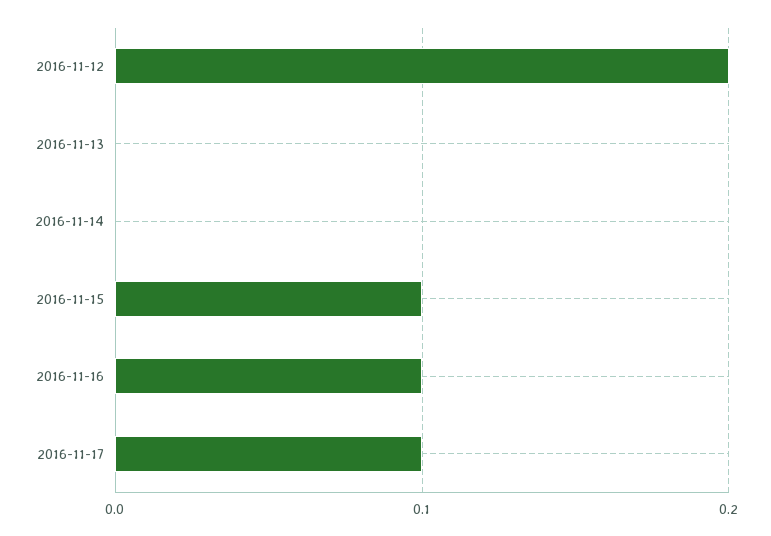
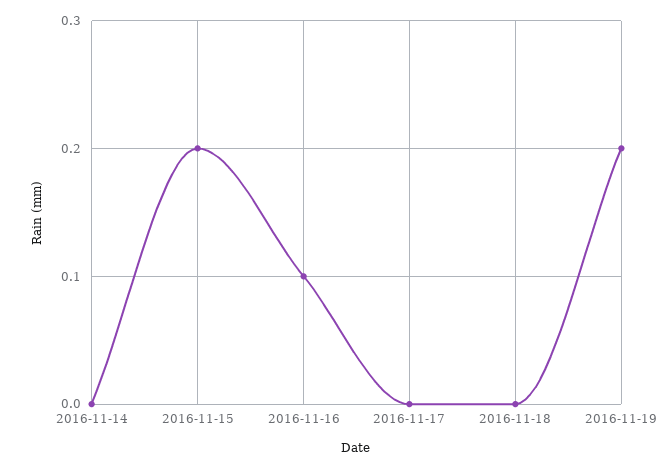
2016-11-12: 0.2 -> none
2016-11-13: 0 -> none
2016-11-15: 0.1 -> 0.2
2016-11-17: 0.1 -> 0
2016-11-18: none -> 0
2016-11-19: none -> 0.2

